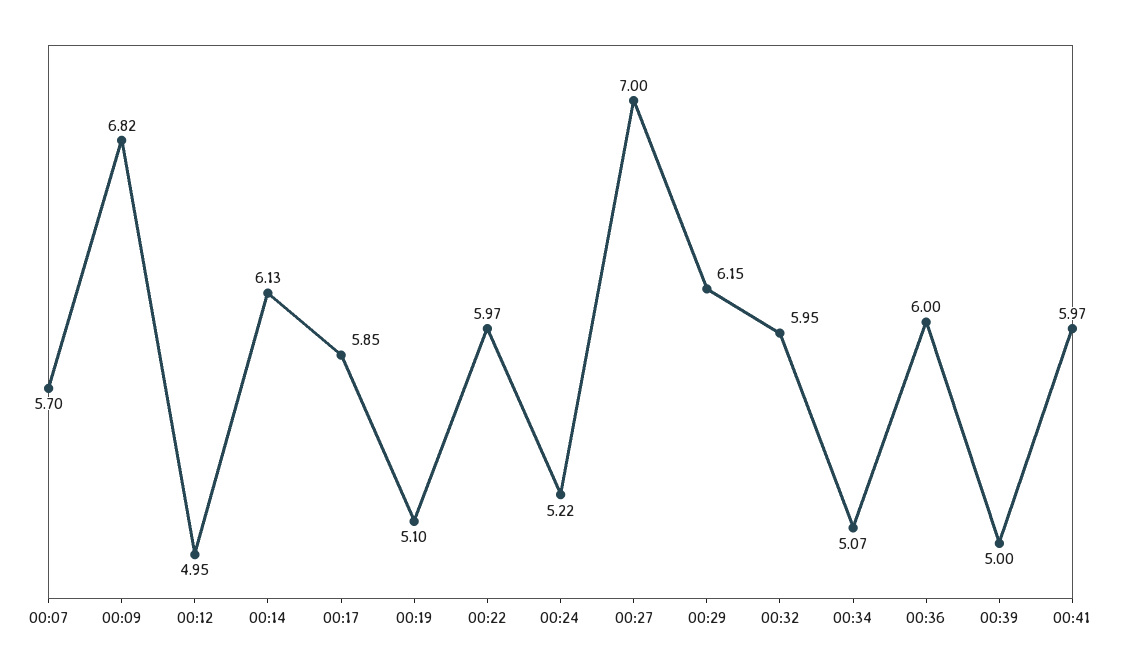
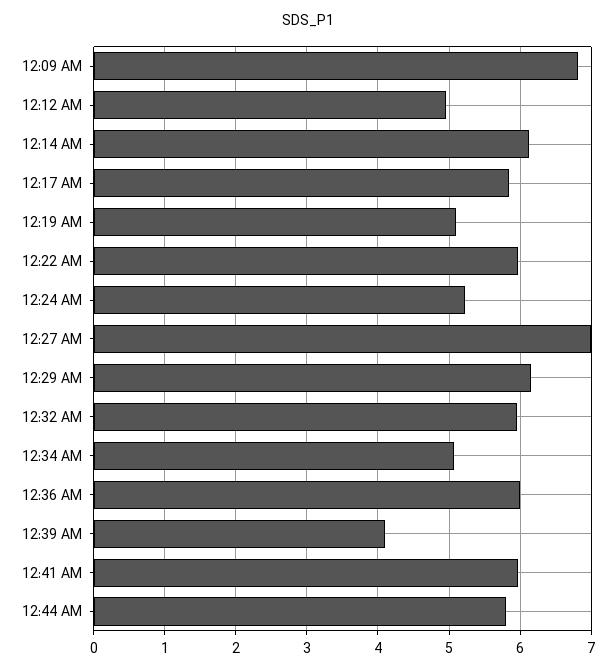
00:07: 5.7 -> none
00:39: 5 -> 4.1
12:44 AM: none -> 5.8

